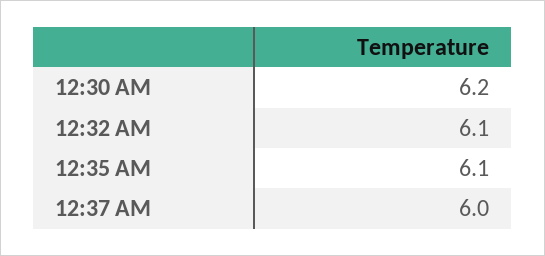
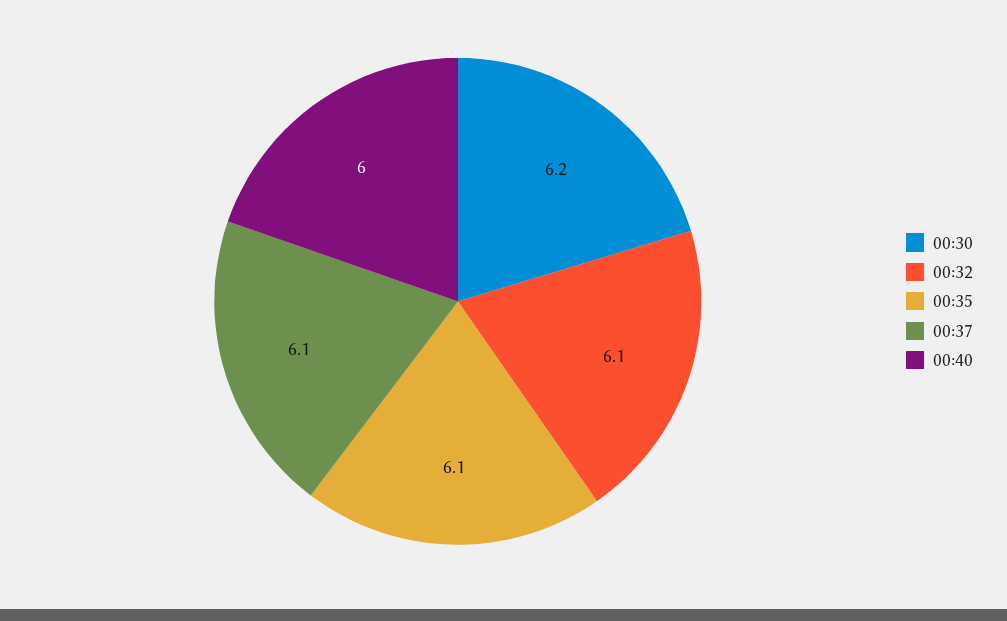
12:37 AM: 6 -> 6.1
00:40: none -> 6

